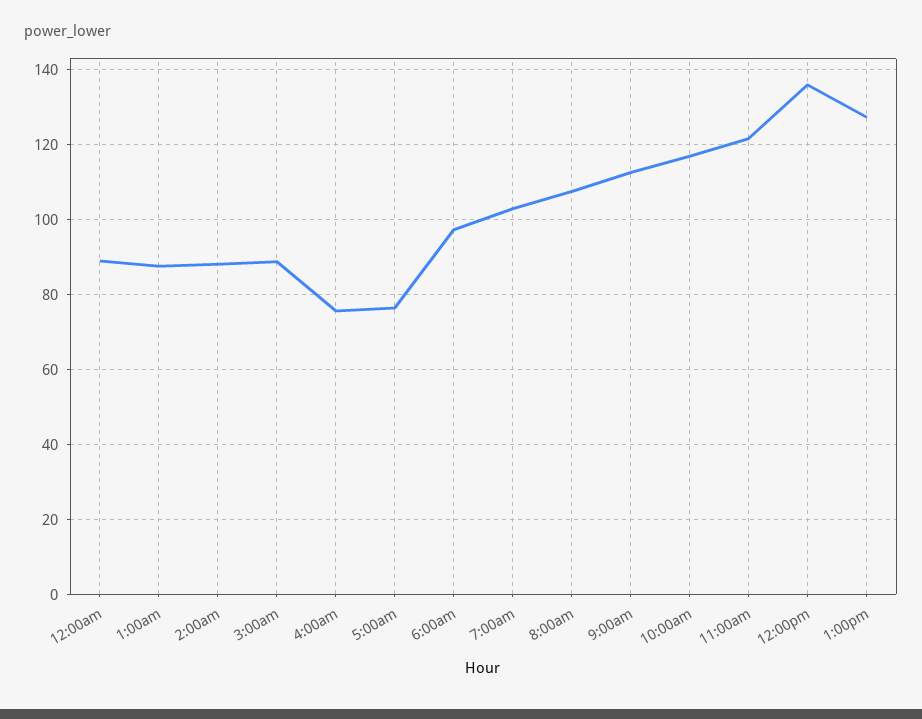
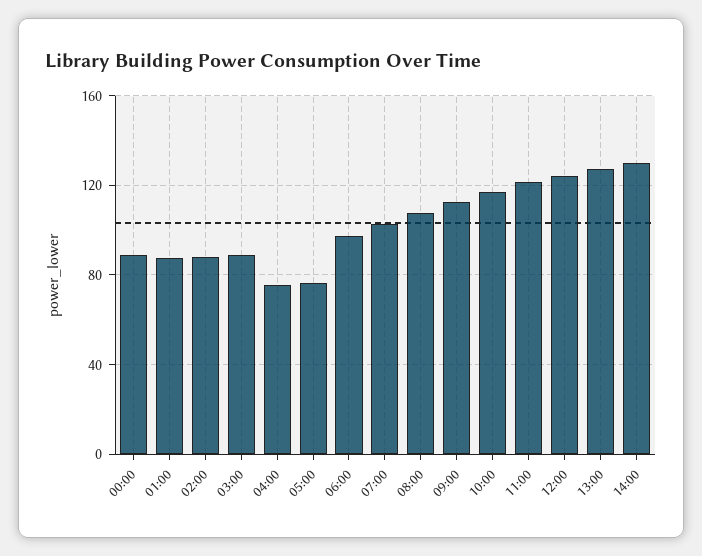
12:00pm: 136 -> 125
14:00: none -> 130

